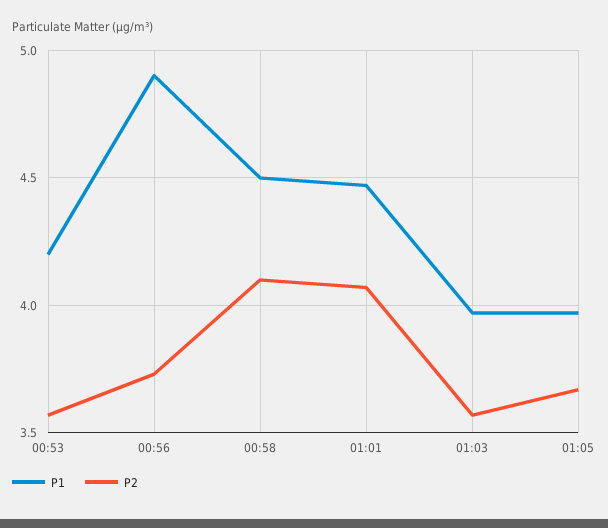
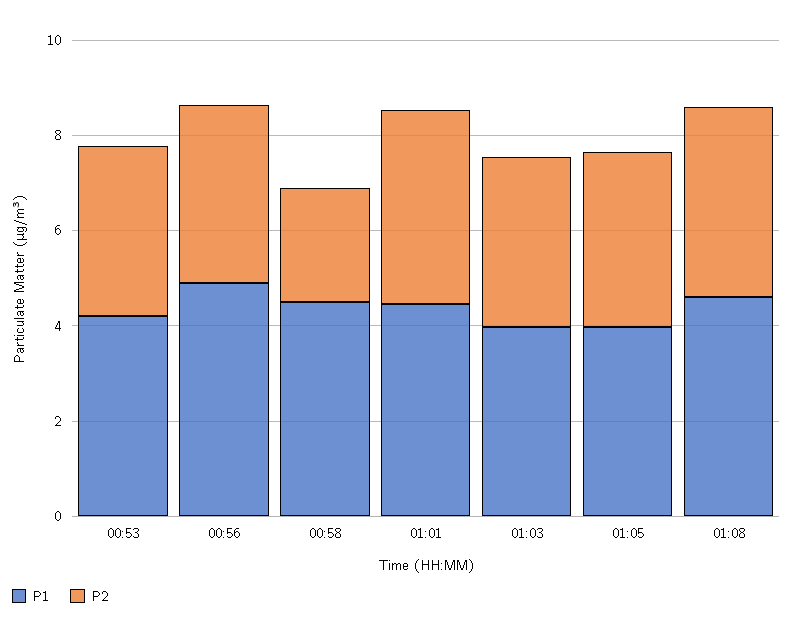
P2, 00:58: 4.1 -> 2.5
P1, 01:08: none -> 4.5
P2, 01:08: none -> 4

